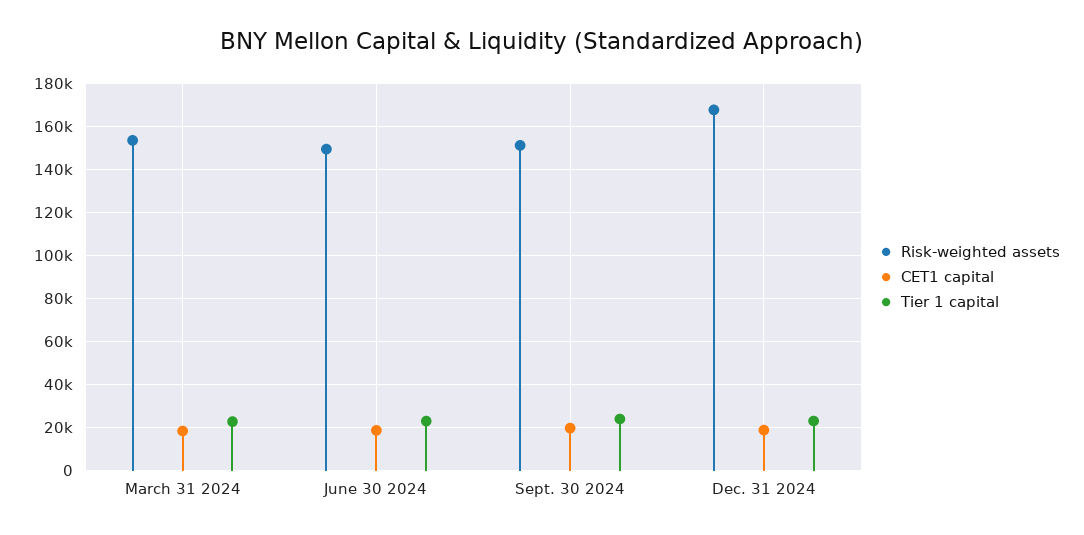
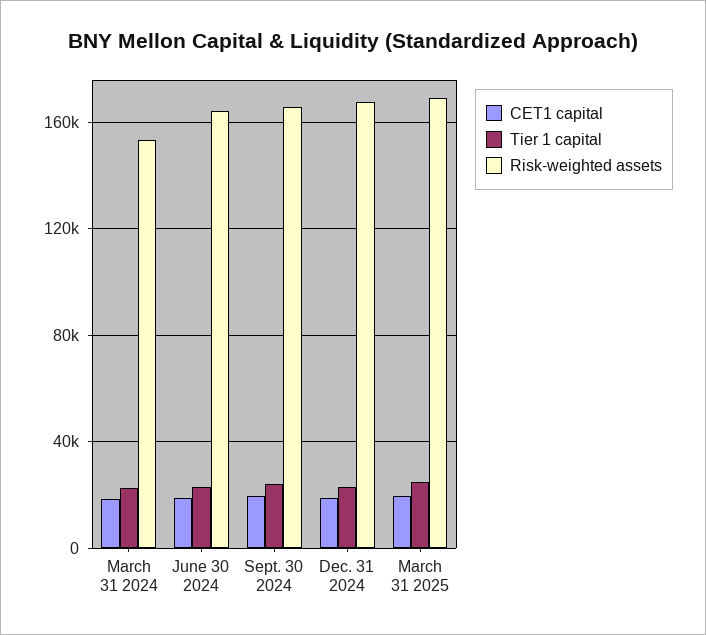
Risk-weighted assets, June 30 2024: 150000 -> 165000
Risk-weighted assets, Sept. 30 2024: 150000 -> 165000
CET1 capital, March 31 2025: none -> 20000
Tier 1 capital, March 31 2025: none -> 25000
Risk-weighted assets, March 31 2025: none -> 170000

